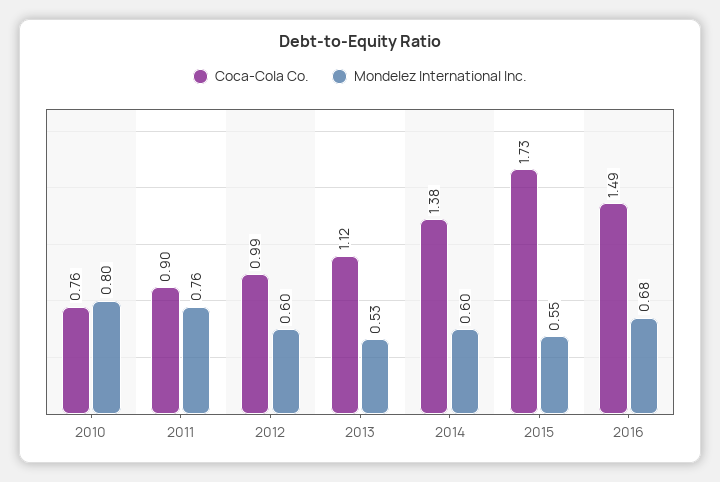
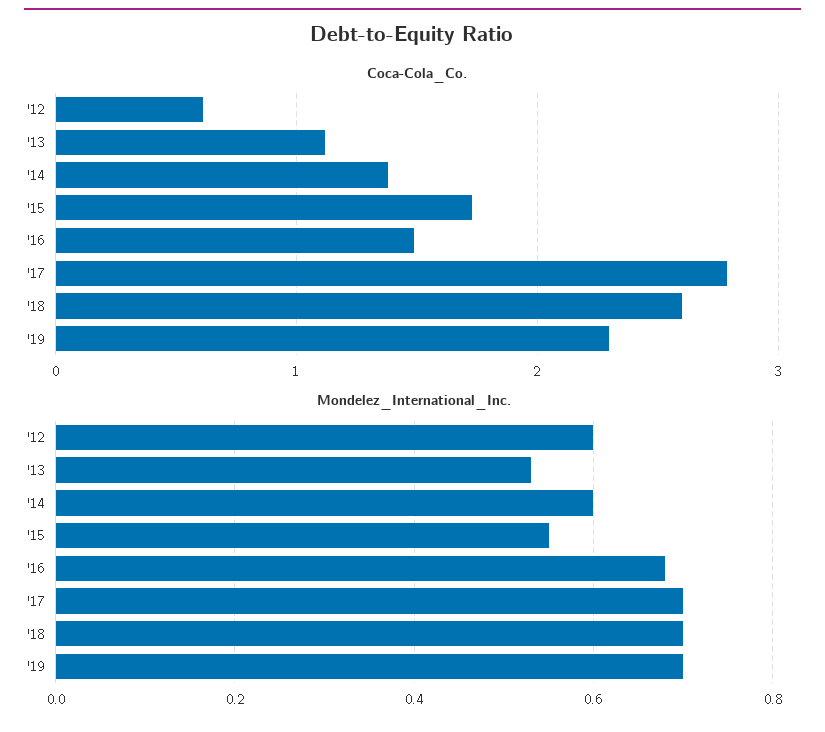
Coca-Cola Co., 2010: 0.76 -> none
Mondelez International Inc., 2010: 0.8 -> none
Coca-Cola Co., 2011: 0.9 -> none
Mondelez International Inc., 2011: 0.76 -> none
Coca-Cola Co., 2012: 0.99 -> 0.6
Coca-Cola Co., '17: none -> 2.8
Coca-Cola Co., '18: none -> 2.6
Coca-Cola Co., '19: none -> 2.3
Mondelez International Inc., '17: none -> 0.7
Mondelez International Inc., '18: none -> 0.7
Mondelez International Inc., '19: none -> 0.7

